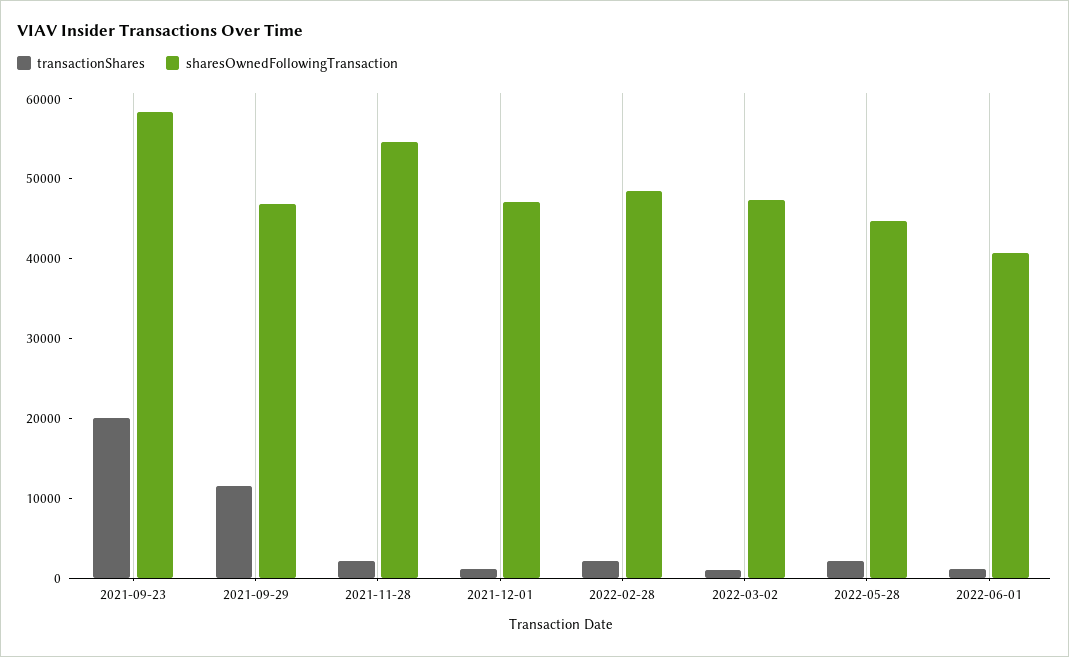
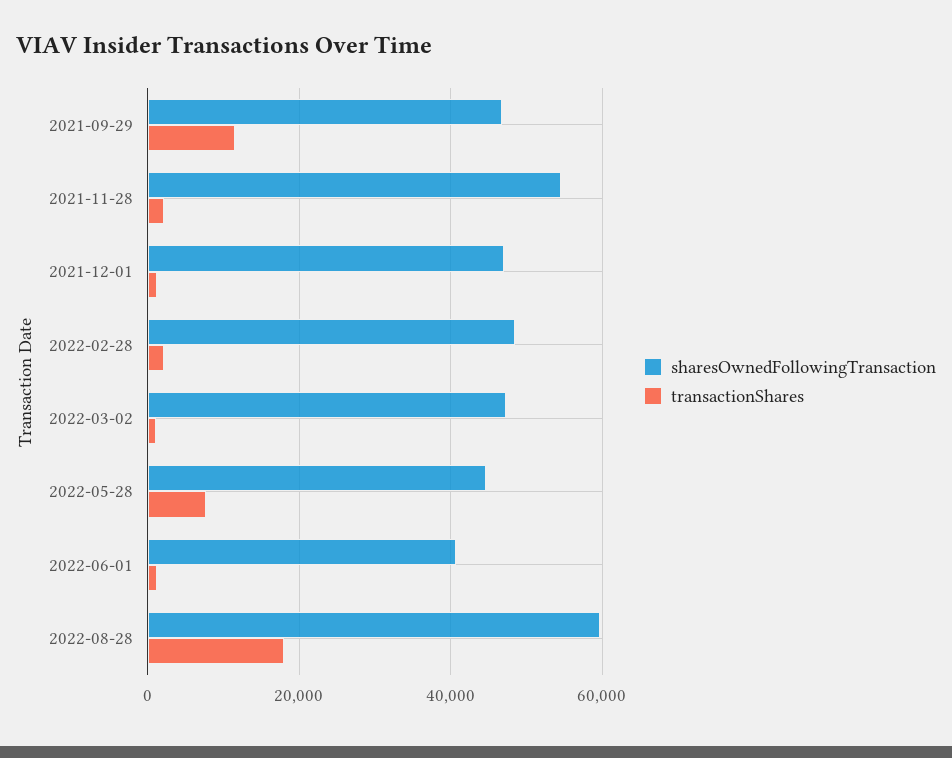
transactionShares, 2021-09-23: 20000 -> none
sharesOwnedFollowingTransaction, 2021-09-23: 58000 -> none
transactionShares, 2022-05-28: 2000 -> 8000
sharesOwnedFollowingTransaction, 2022-08-28: none -> 60000
transactionShares, 2022-08-28: none -> 18000

